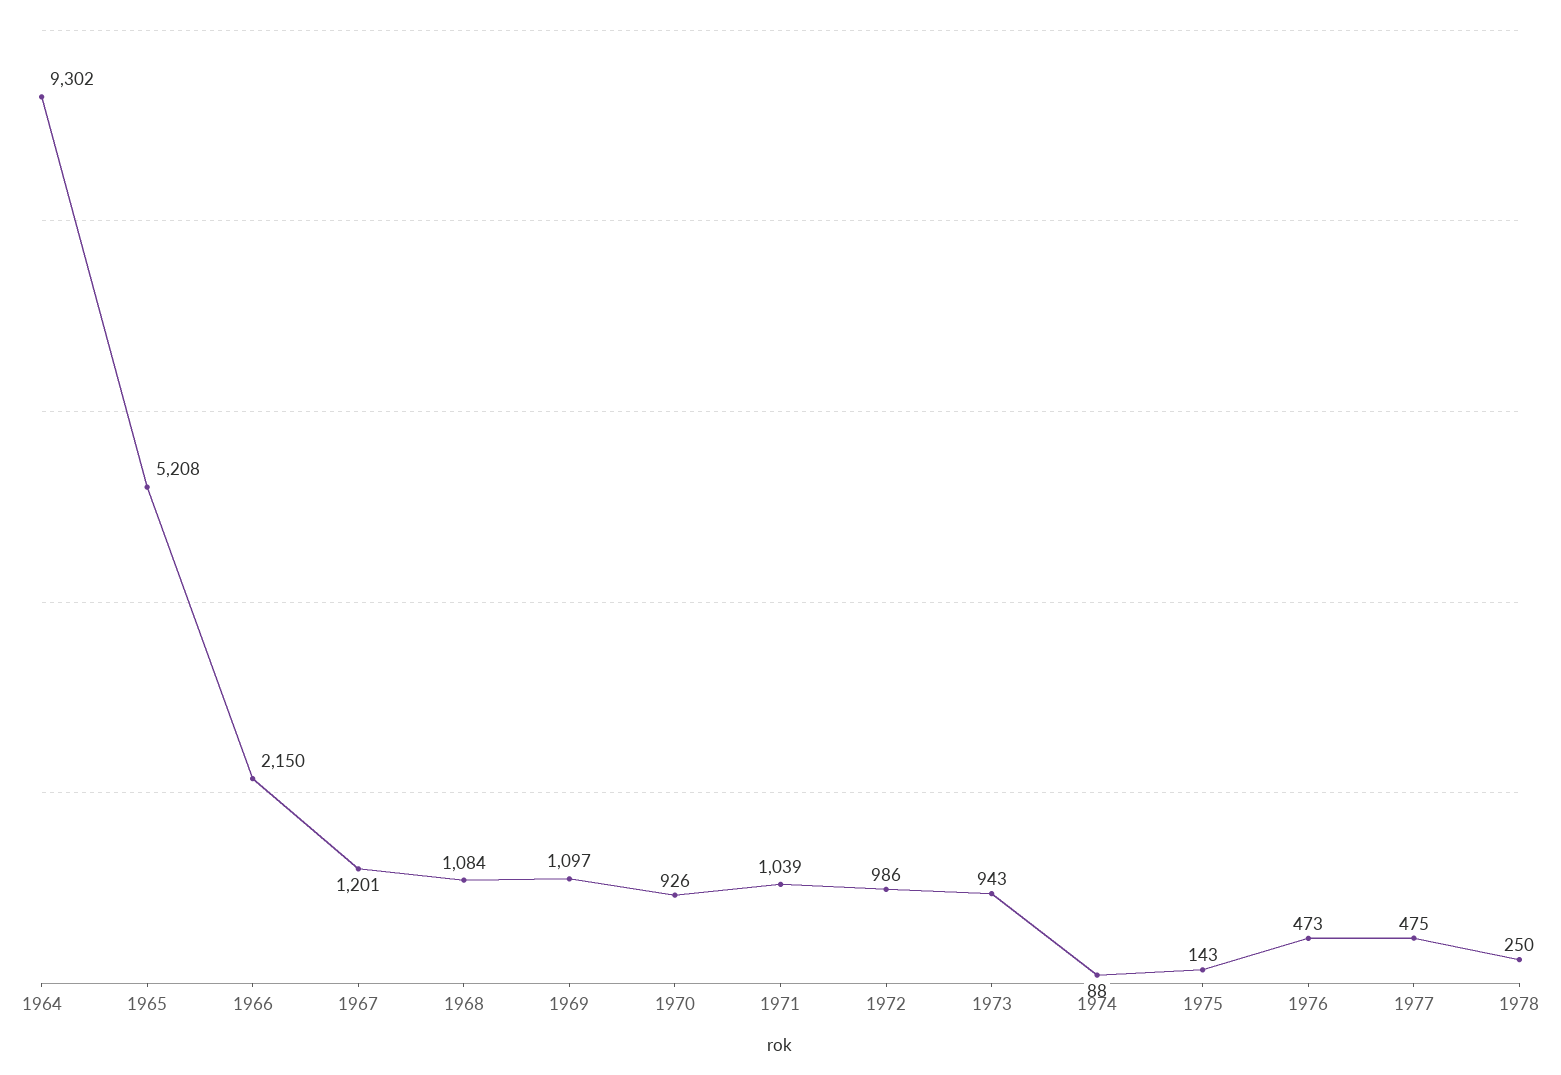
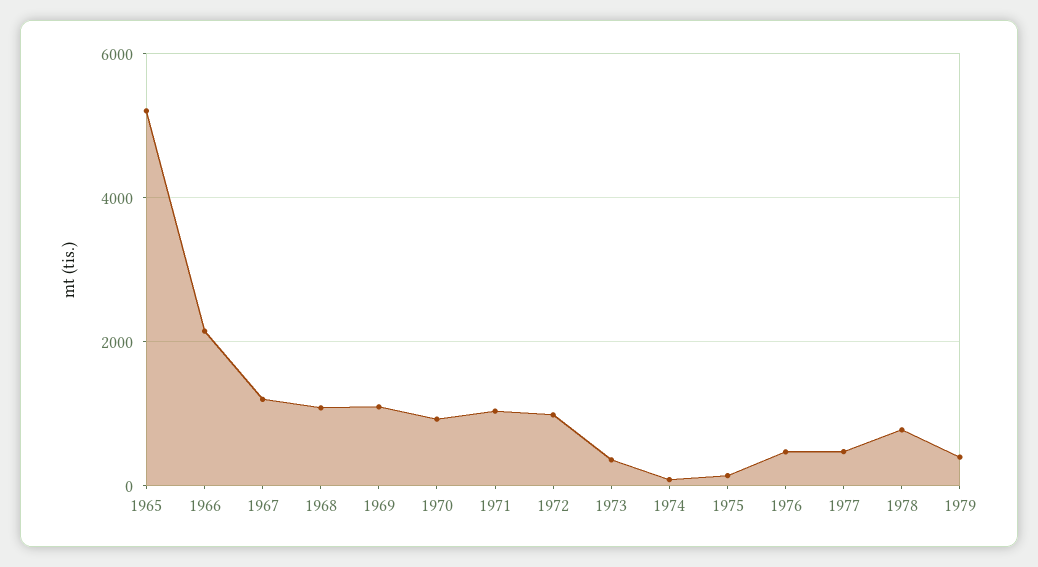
1964: 9302 -> none
1973: 943 -> 400
1978: 250 -> 800
1979: none -> 400

